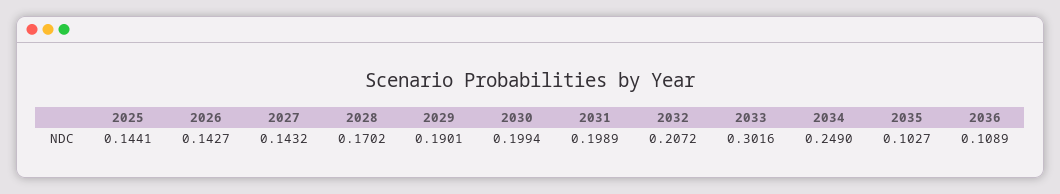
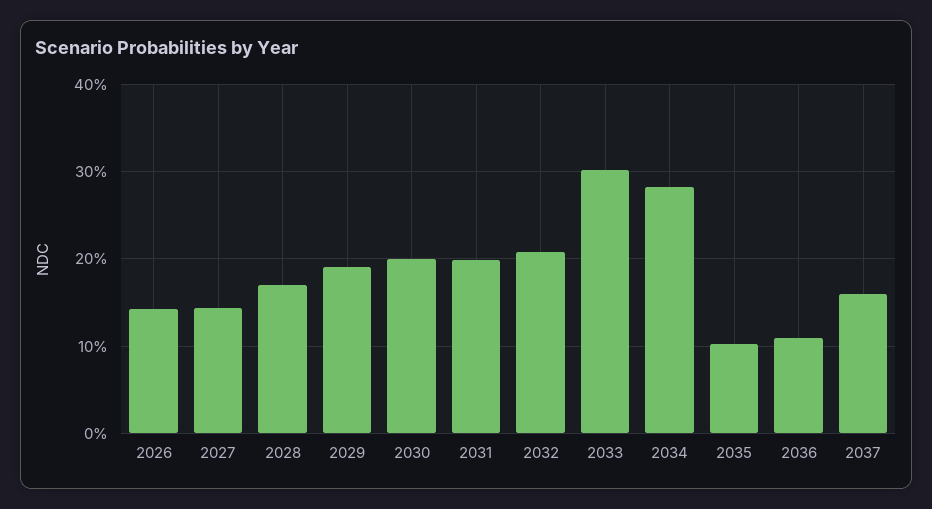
2025: 0.1441 -> none
2034: 0.249 -> 0.28
2037: none -> 0.16

